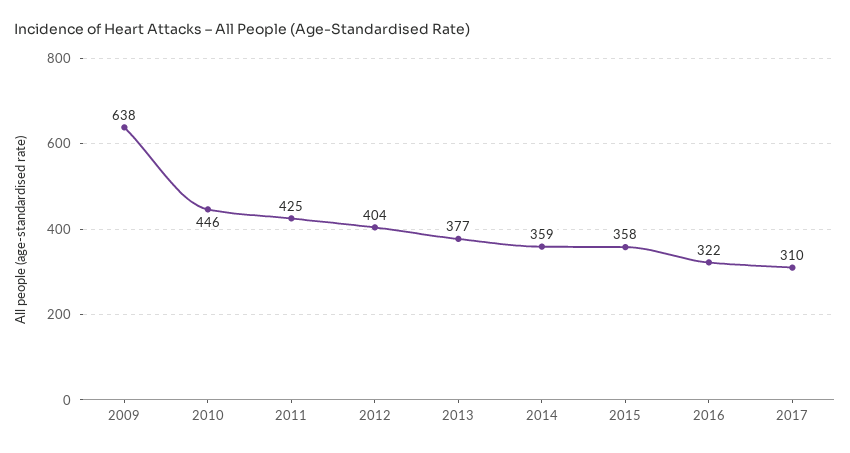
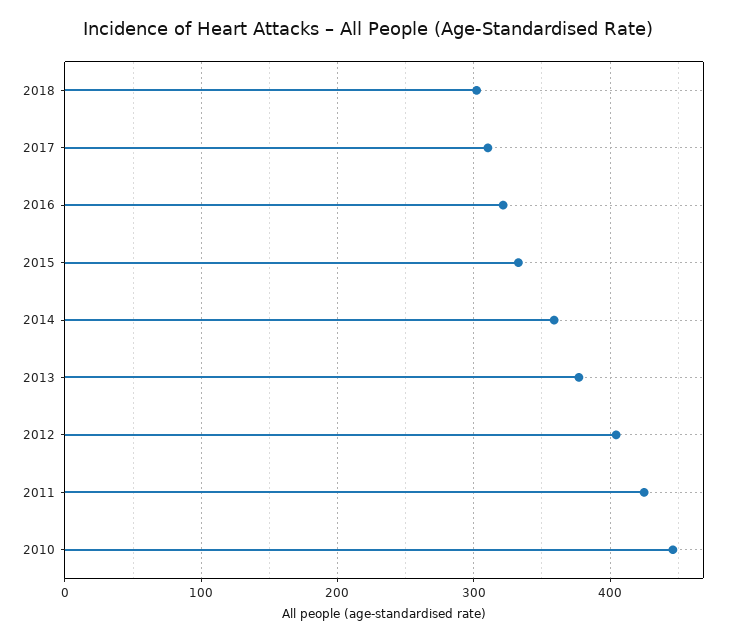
2009: 638 -> none
2015: 358 -> 330
2018: none -> 300

